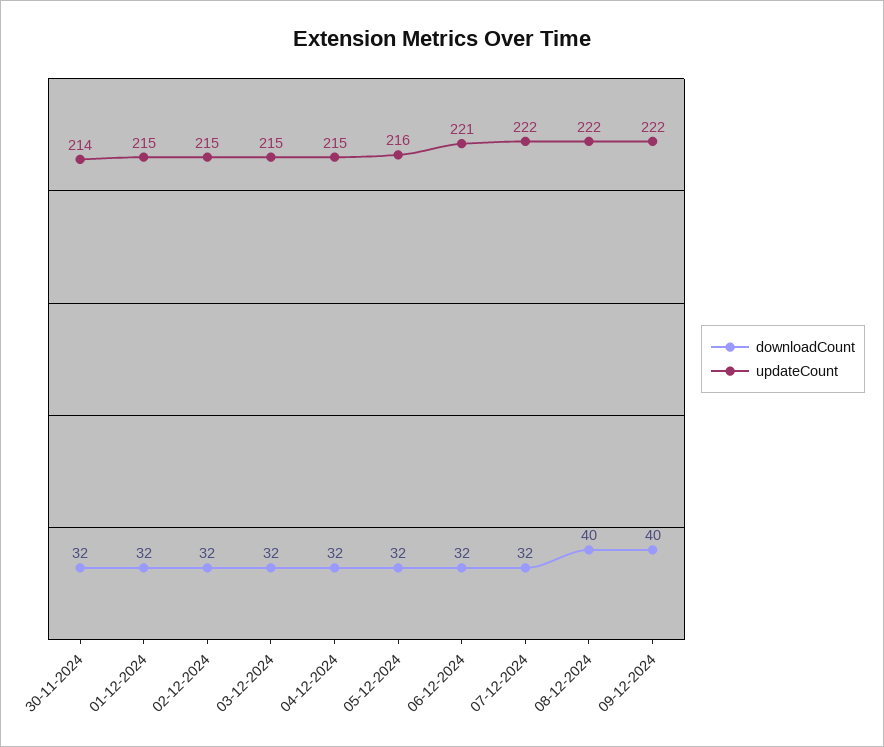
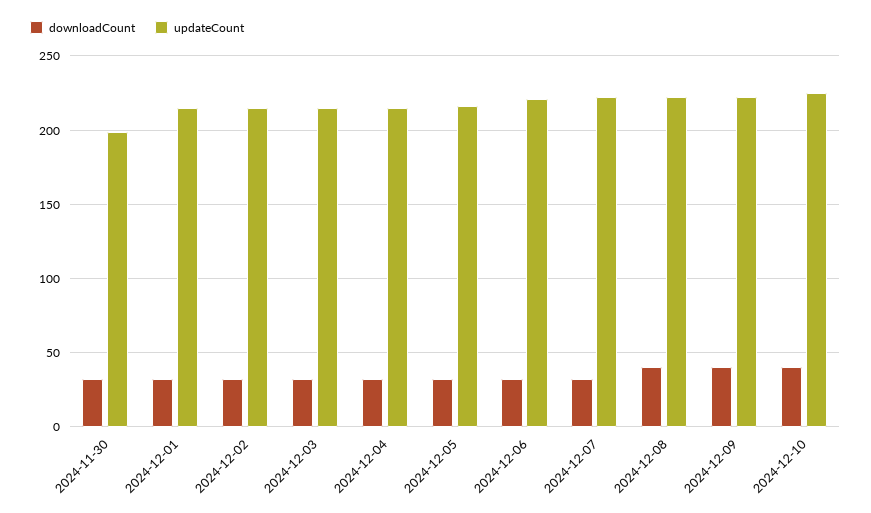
updateCount, 30-11-2024: 214 -> 200
downloadCount, 2024-12-10: none -> 40
updateCount, 2024-12-10: none -> 225

